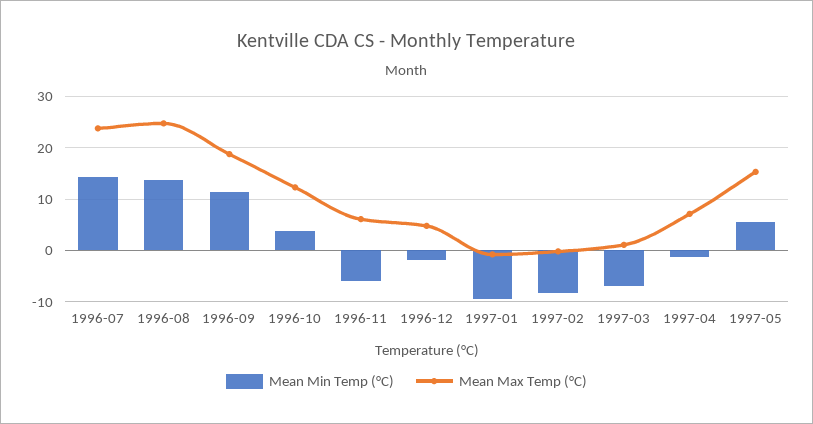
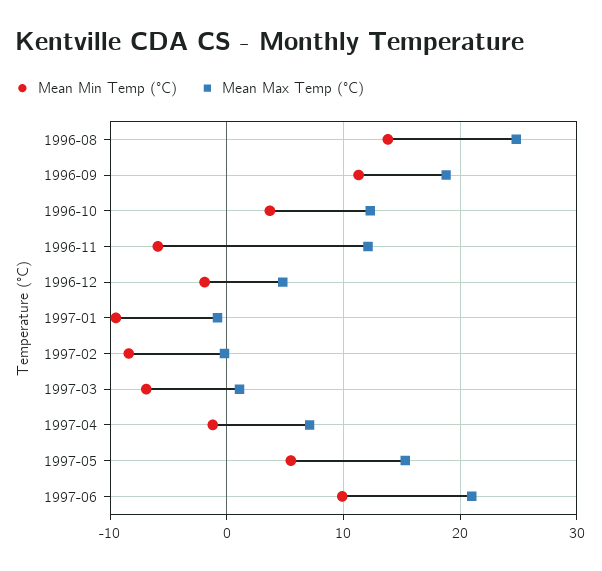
Mean Min Temp (°C), 1996-07: 14 -> none
Mean Max Temp (°C), 1996-07: 24 -> none
Mean Max Temp (°C), 1996-11: 6 -> 12
Mean Min Temp (°C), 1997-06: none -> 10
Mean Max Temp (°C), 1997-06: none -> 21

